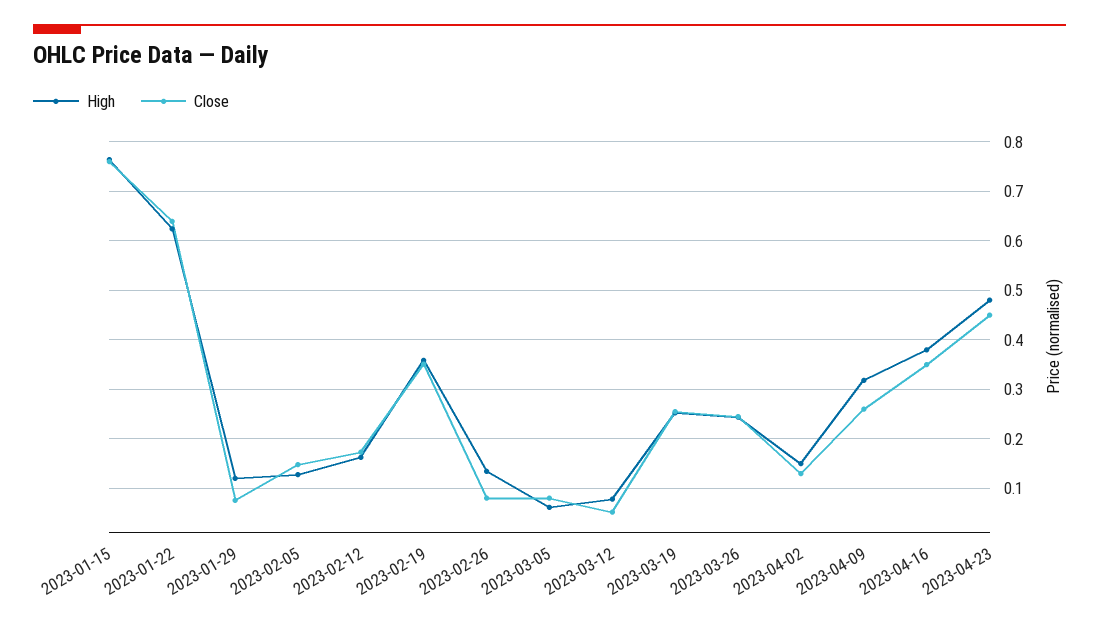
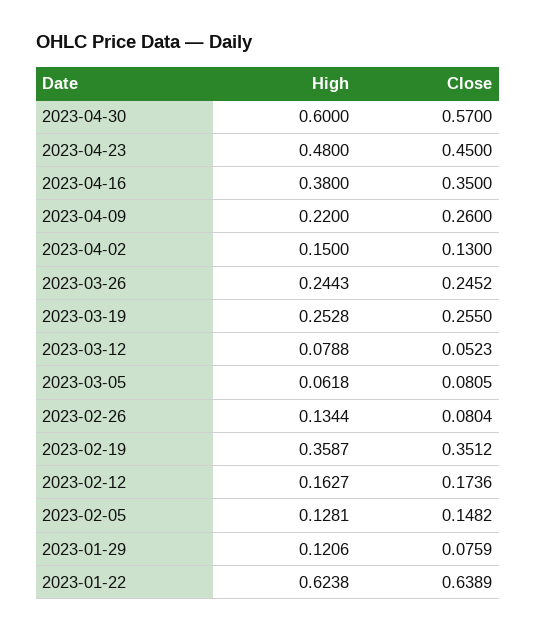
High, 2023-01-15: 0.76 -> none
Close, 2023-01-15: 0.76 -> none
High, 2023-04-09: 0.32 -> 0.22
High, 2023-04-30: none -> 0.6
Close, 2023-04-30: none -> 0.57

